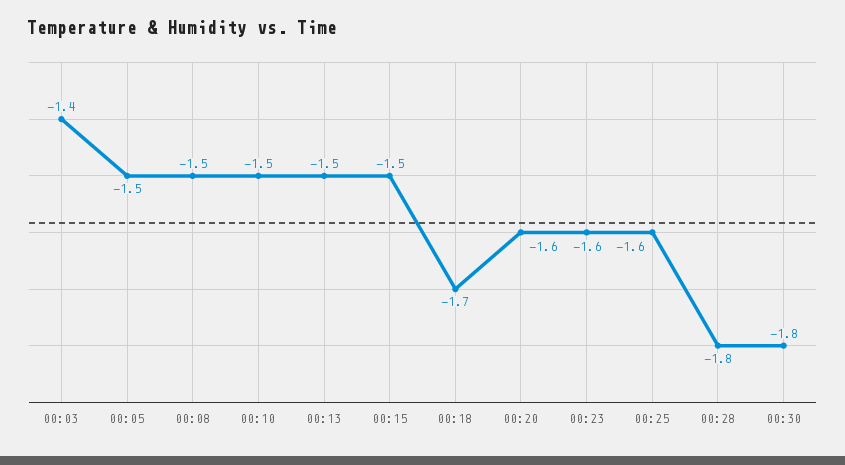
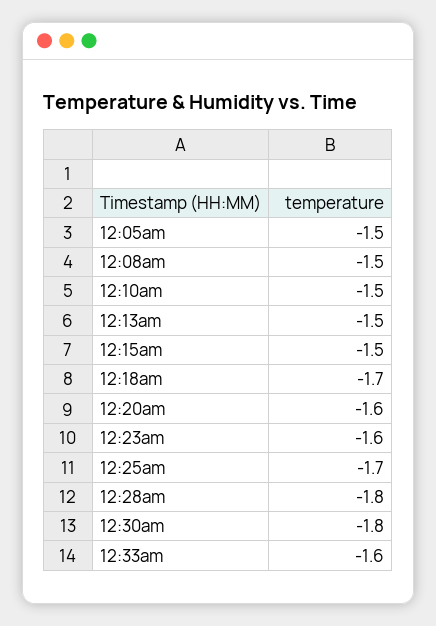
00:03: -1.4 -> none
00:25: -1.6 -> -1.7
12:33am: none -> -1.6

